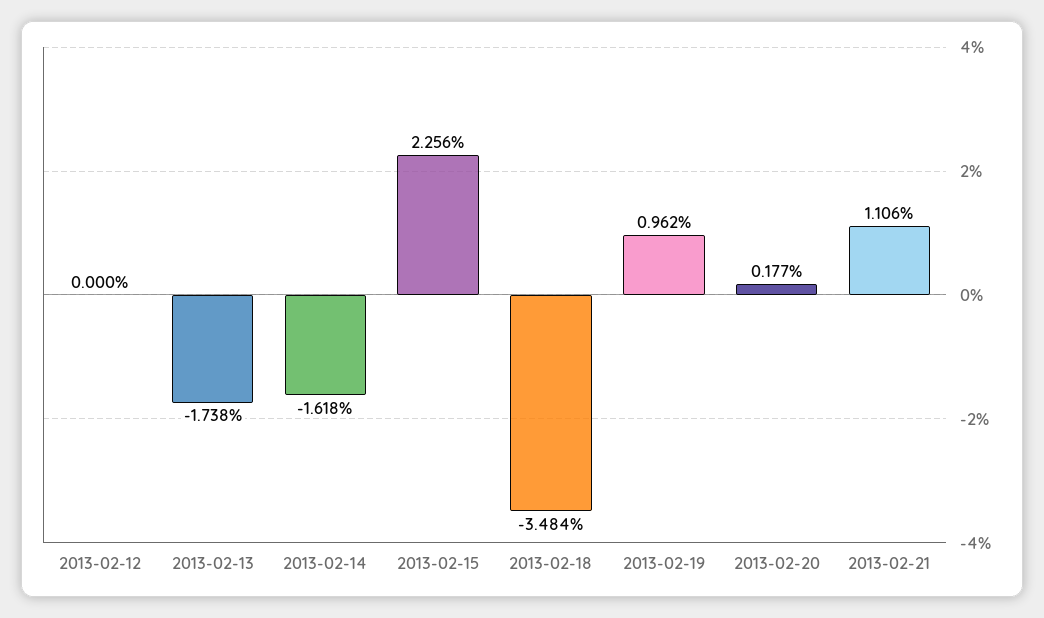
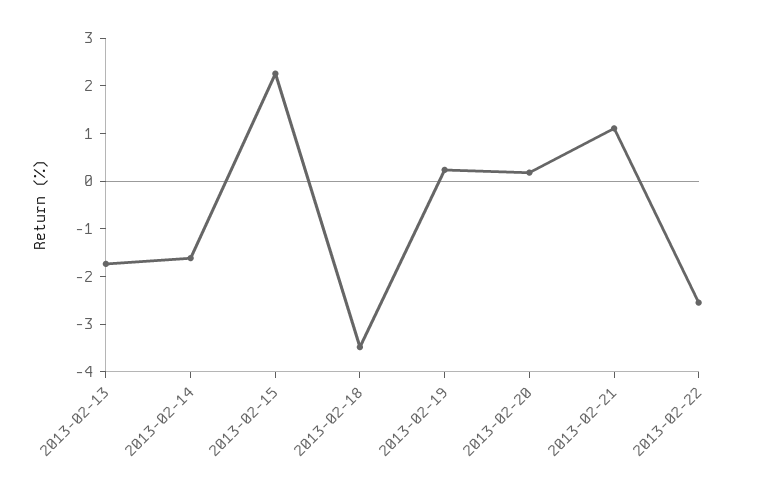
2013-02-12: 0 -> none
2013-02-19: 0.962 -> 0.2
2013-02-22: none -> -2.6

